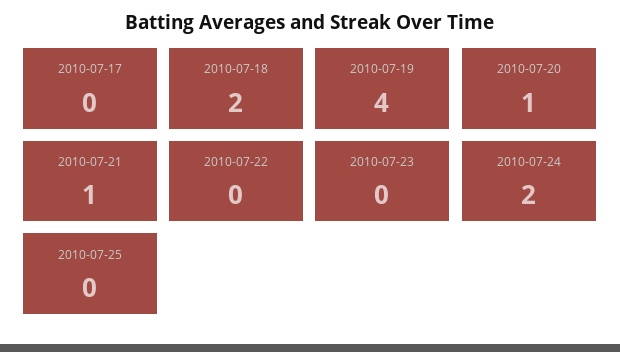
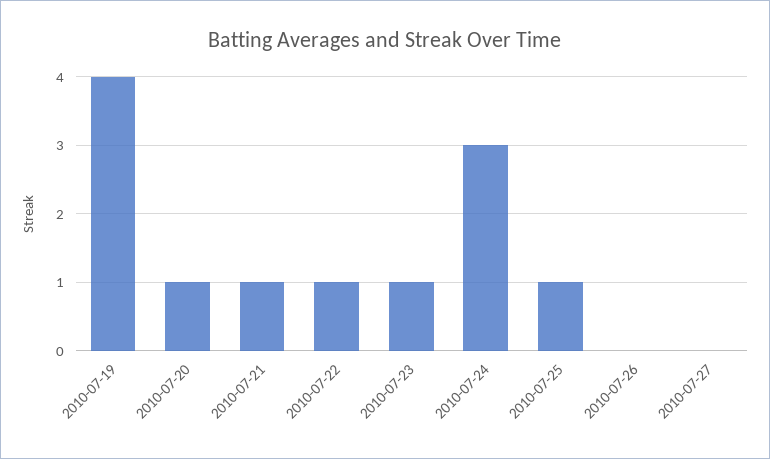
2010-07-17: 0 -> none
2010-07-18: 2 -> none
2010-07-22: 0 -> 1
2010-07-23: 0 -> 1
2010-07-24: 2 -> 3
2010-07-25: 0 -> 1
2010-07-26: none -> 0
2010-07-27: none -> 0

